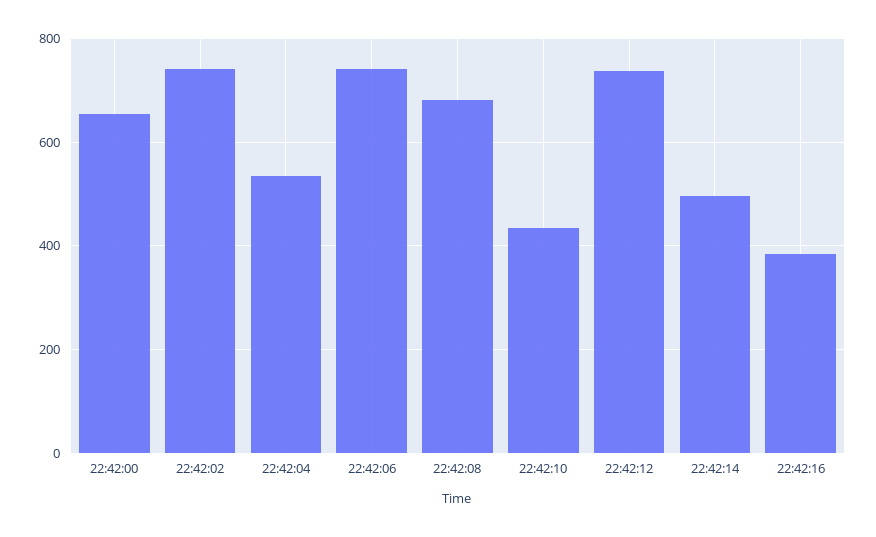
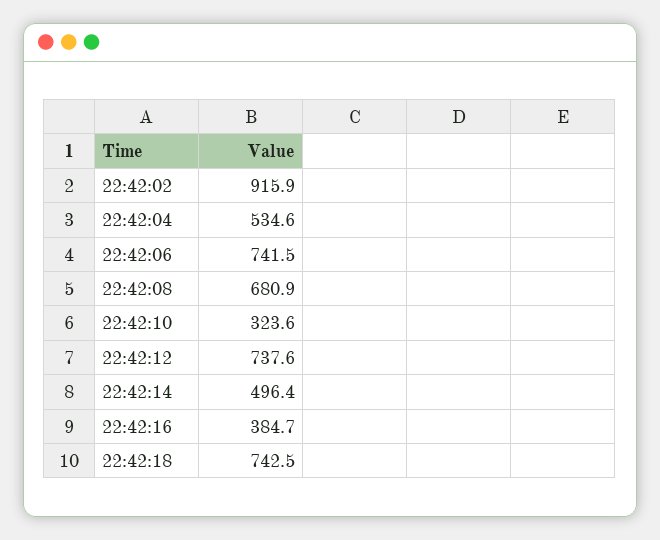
22:42:00: 660 -> none
22:42:02: 740 -> 915.9
22:42:10: 440 -> 323.6
22:42:18: none -> 742.5

